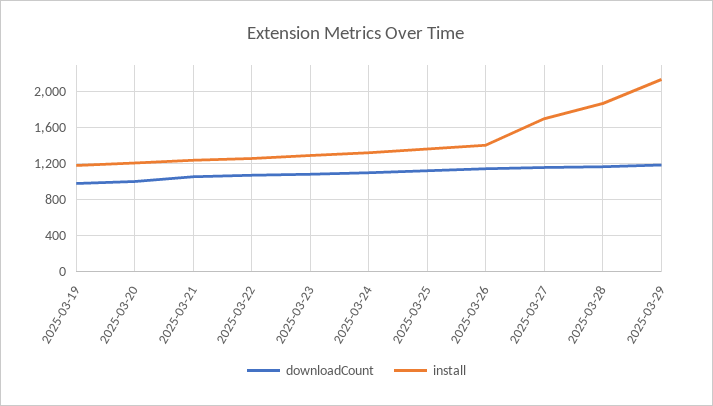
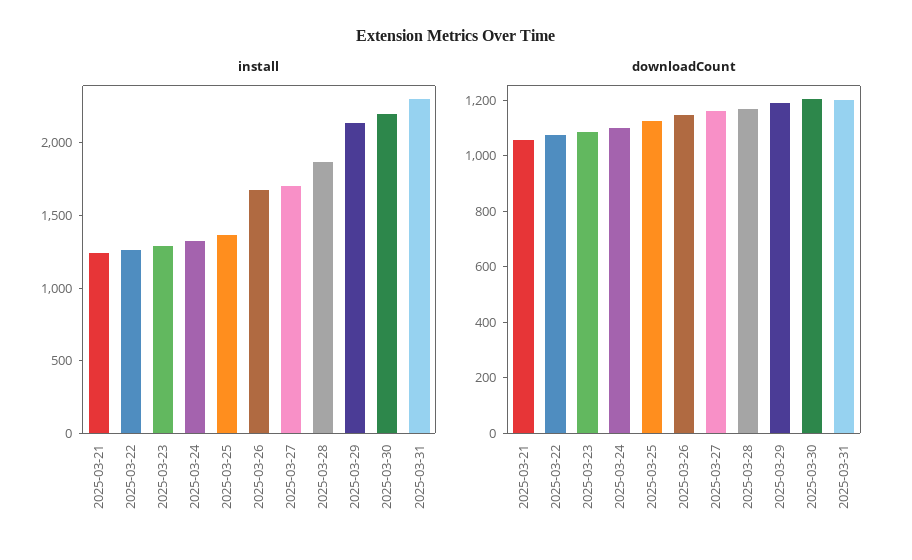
downloadCount, 2025-03-19: 1000 -> none
install, 2025-03-19: 1200 -> none
downloadCount, 2025-03-20: 1000 -> none
install, 2025-03-20: 1200 -> none
install, 2025-03-26: 1400 -> 1700
install, 2025-03-30: none -> 2200
install, 2025-03-31: none -> 2300
downloadCount, 2025-03-30: none -> 1200
downloadCount, 2025-03-31: none -> 1200

